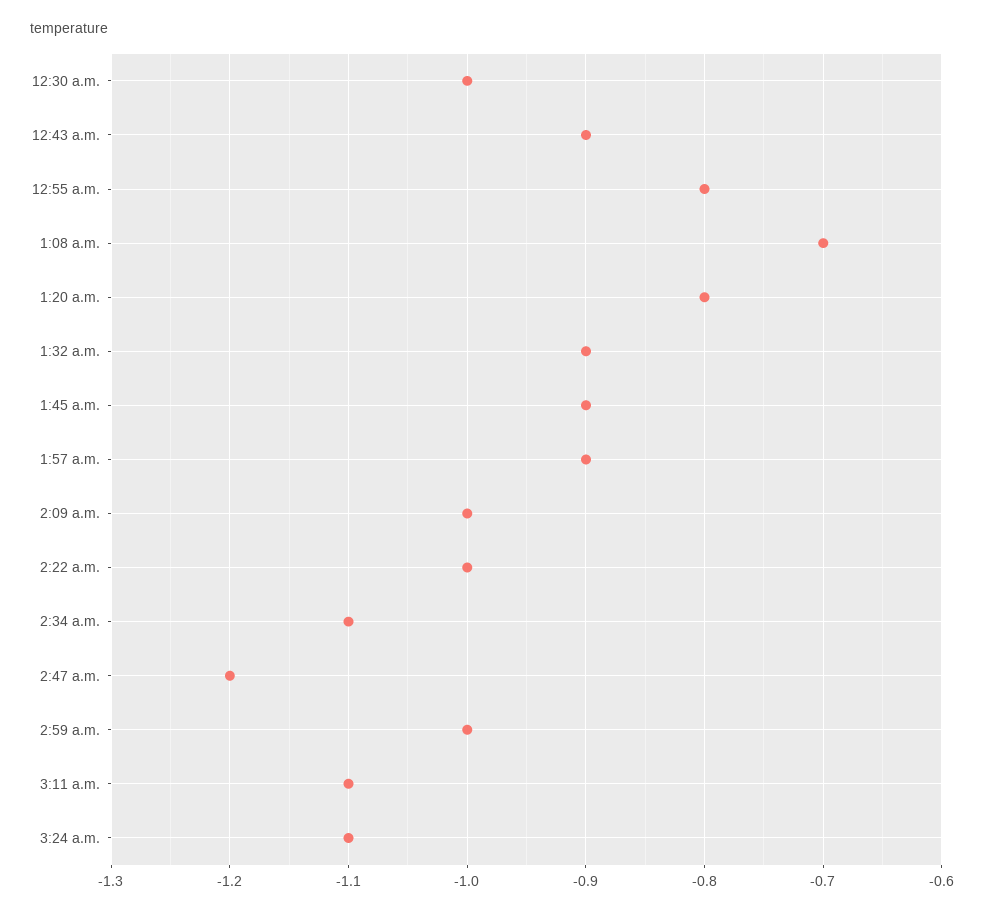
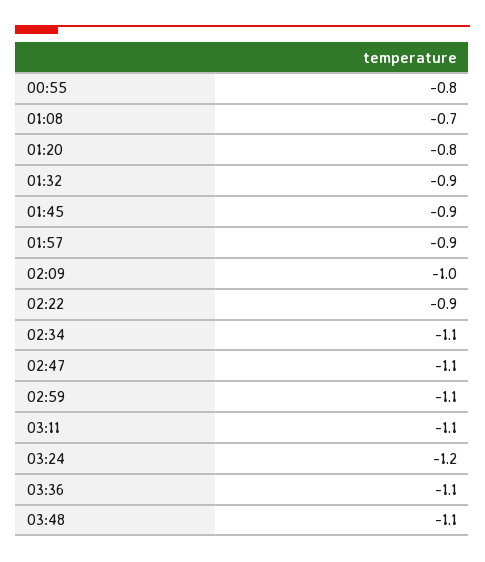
12:30 a.m.: -1 -> none
12:43 a.m.: -0.9 -> none
2:22 a.m.: -1 -> -0.9
2:47 a.m.: -1.2 -> -1.1
2:59 a.m.: -1 -> -1.1
3:24 a.m.: -1.1 -> -1.2
03:36: none -> -1.1
03:48: none -> -1.1

